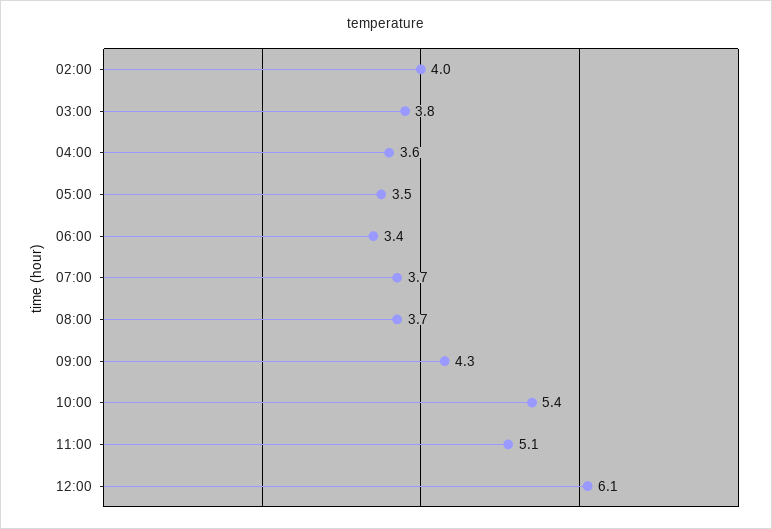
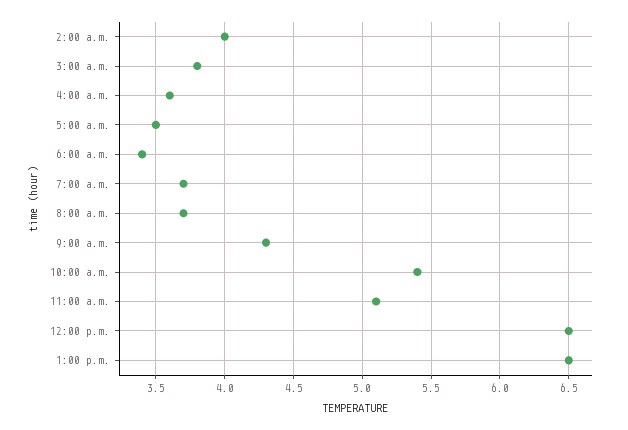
12:00: 6.1 -> 6.5
1:00 p.m.: none -> 6.5

